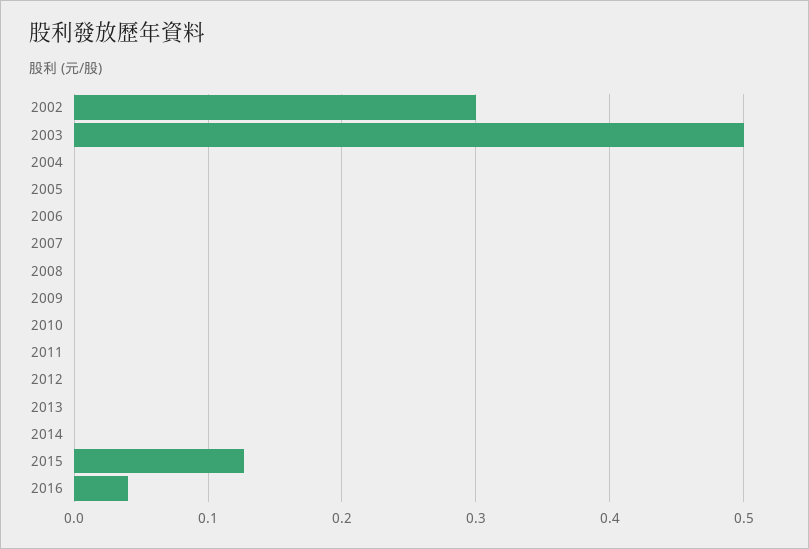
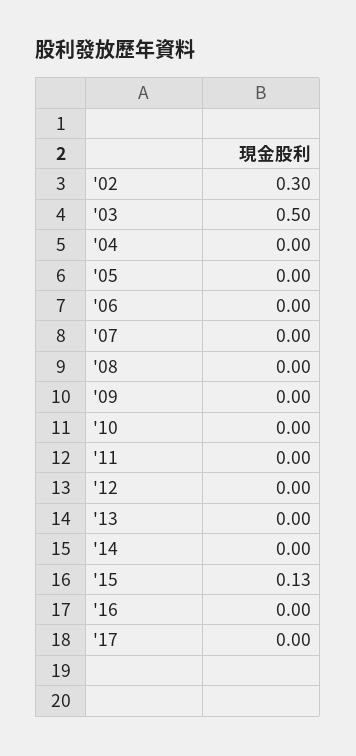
2016: 0.04 -> 0
'17: none -> 0

